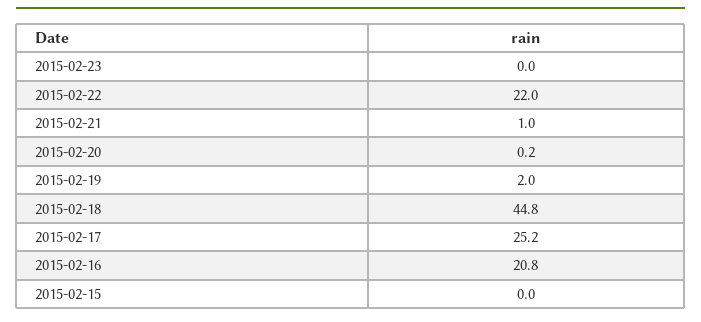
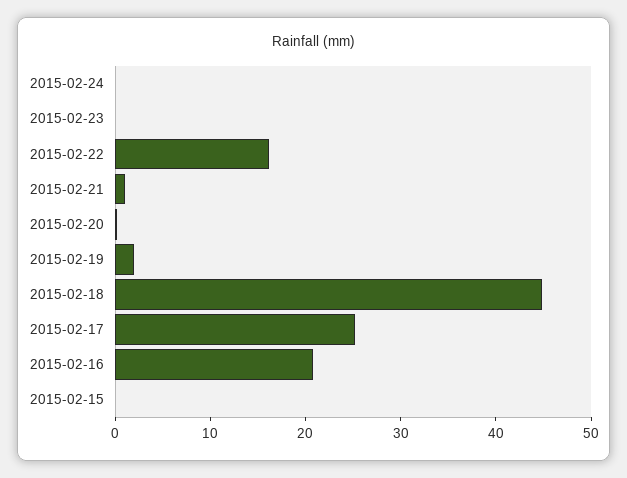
2015-02-22: 22 -> 16
2015-02-24: none -> 0

